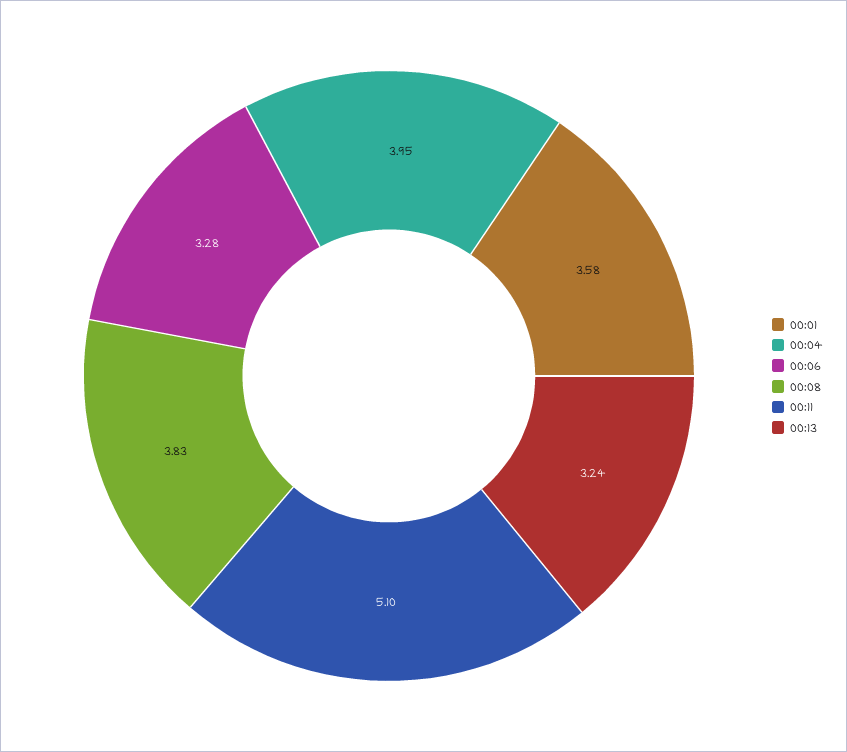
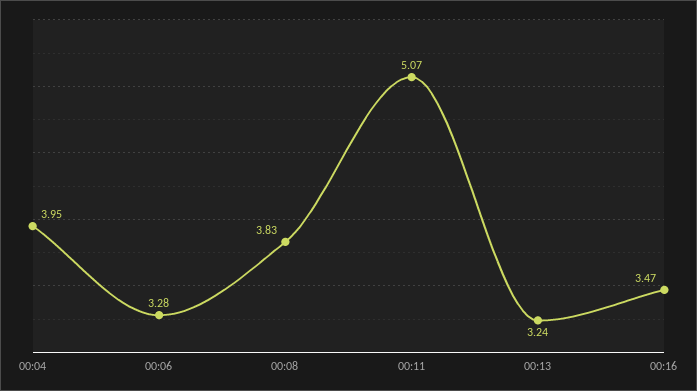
00:01: 3.58 -> none
00:11: 5.1 -> 5.07
00:16: none -> 3.47

